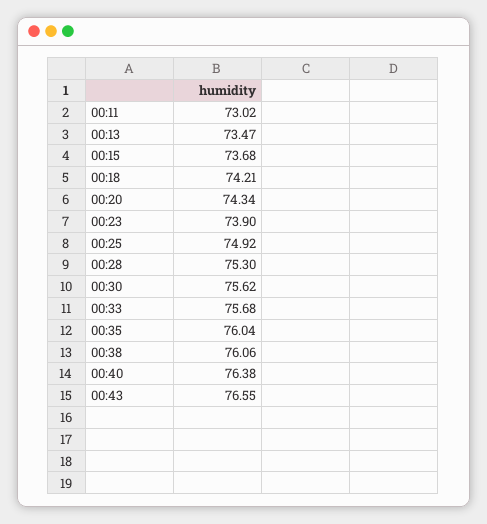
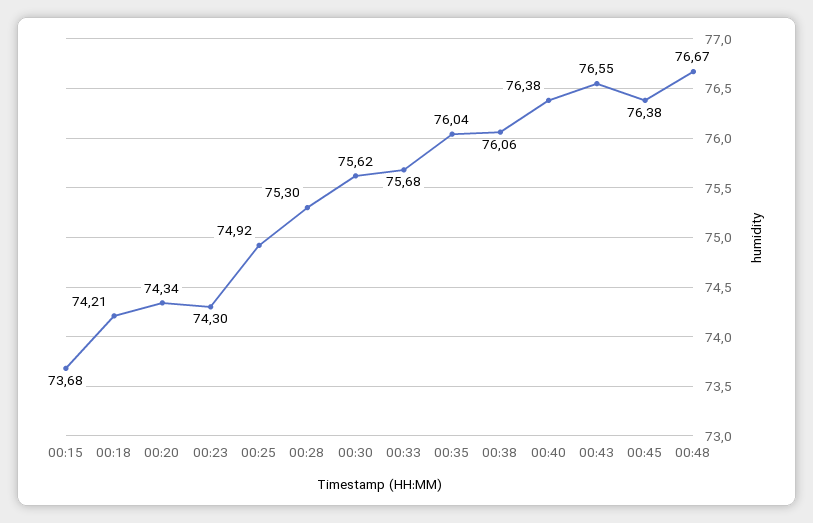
00:11: 73.02 -> none
00:13: 73.47 -> none
00:23: 73.9 -> 74.3
00:45: none -> 76.38
00:48: none -> 76.67

